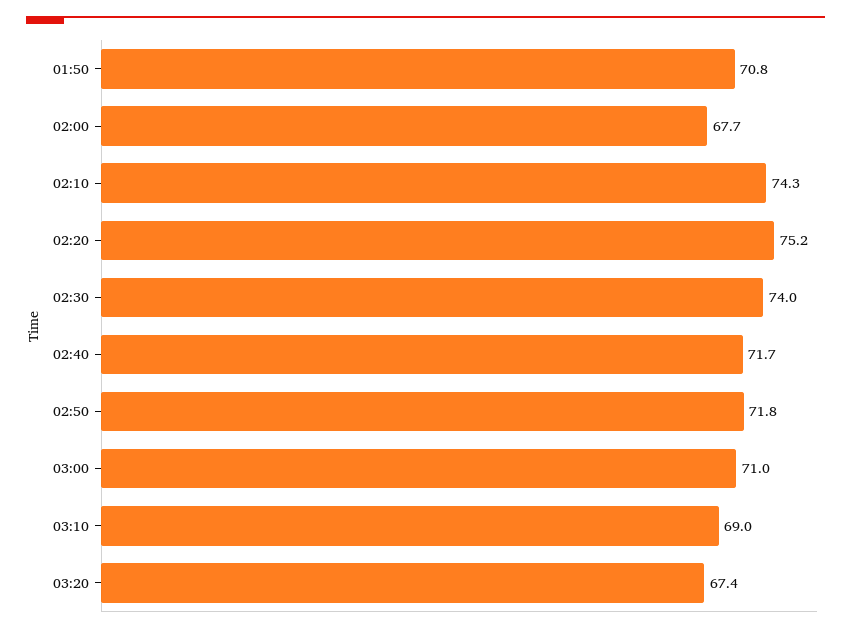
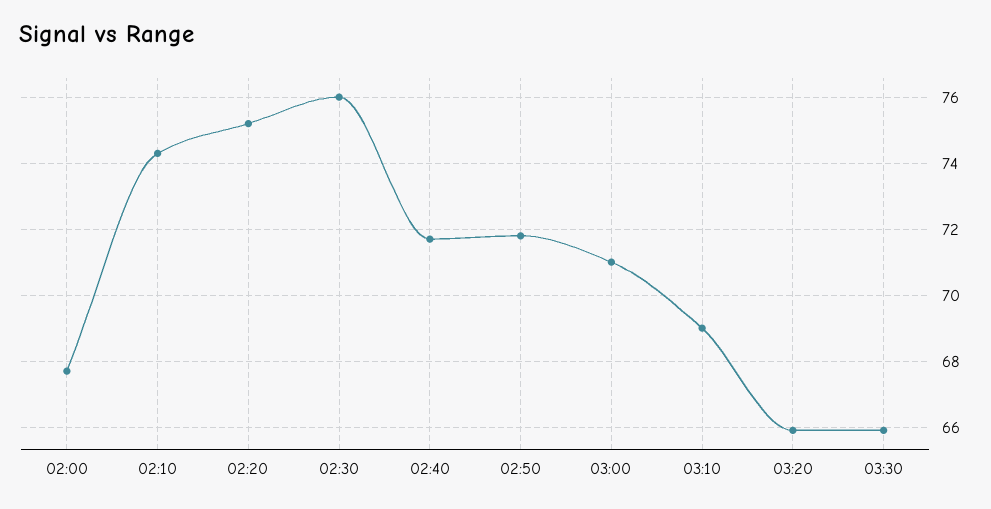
01:50: 70.8 -> none
02:30: 74 -> 76
03:20: 67.4 -> 66
03:30: none -> 66

